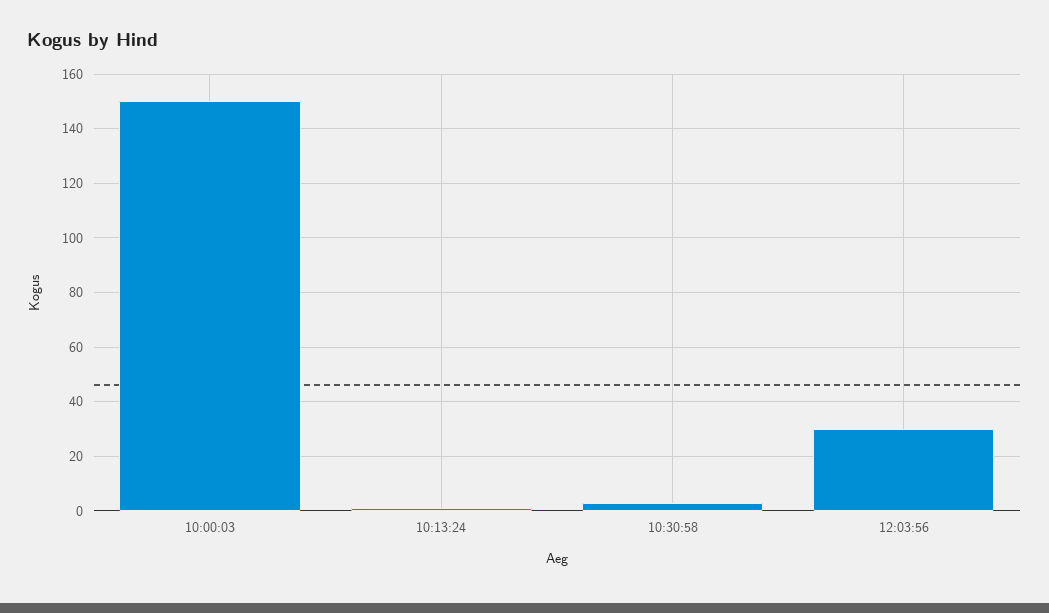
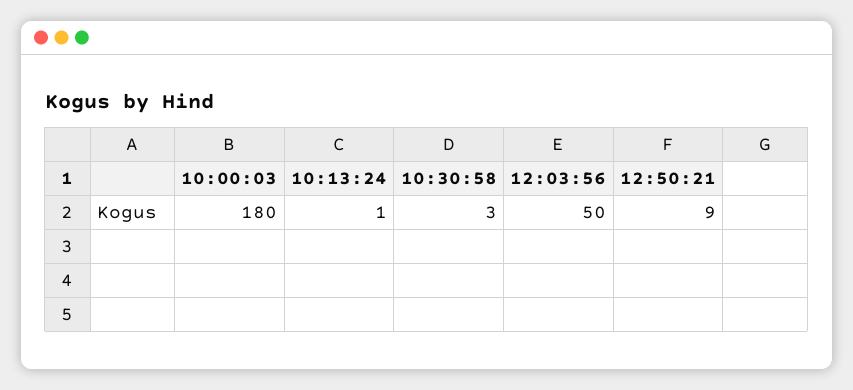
10:00:03: 150 -> 180
12:03:56: 30 -> 50
12:50:21: none -> 9

